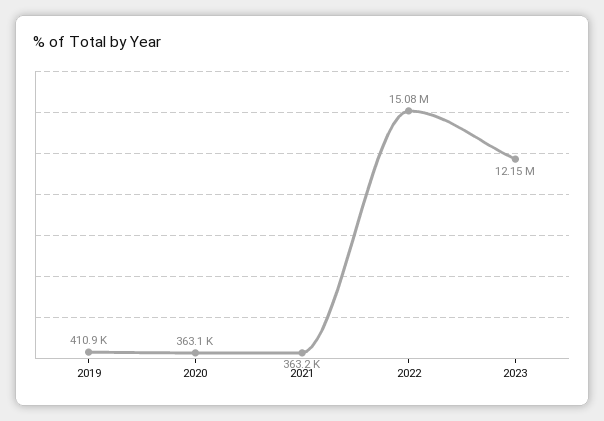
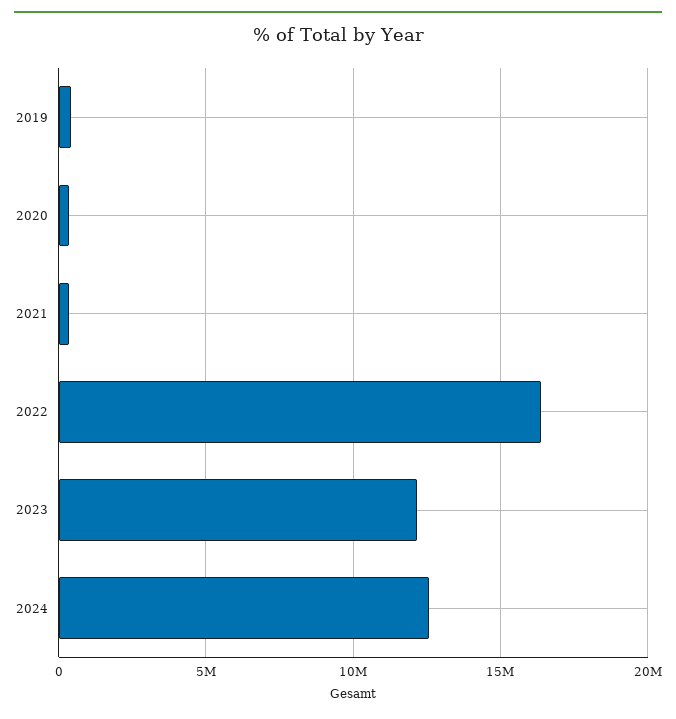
2022: 15080000 -> 16500000
2024: none -> 12500000

